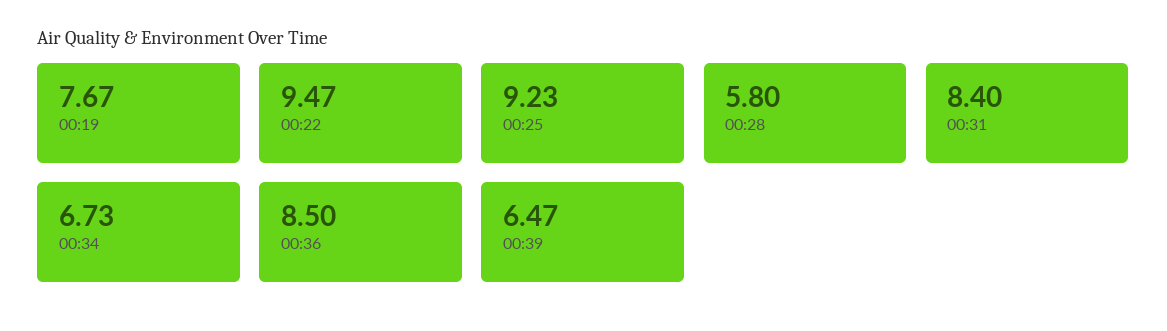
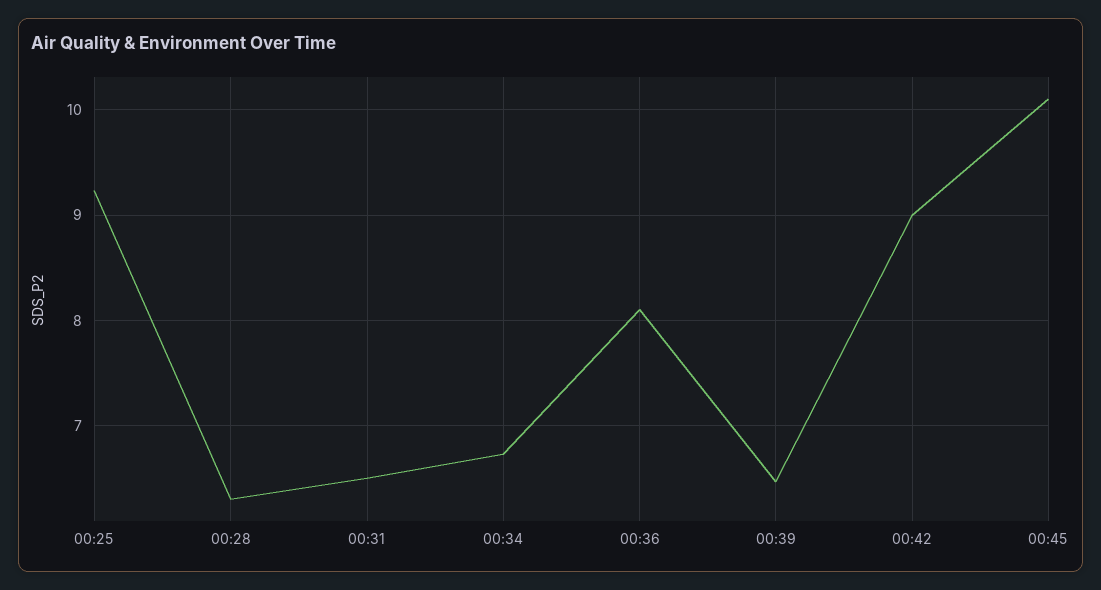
00:19: 7.67 -> none
00:22: 9.47 -> none
00:28: 5.8 -> 6.3
00:31: 8.4 -> 6.5
00:36: 8.5 -> 8.1
00:42: none -> 9
00:45: none -> 10.1

